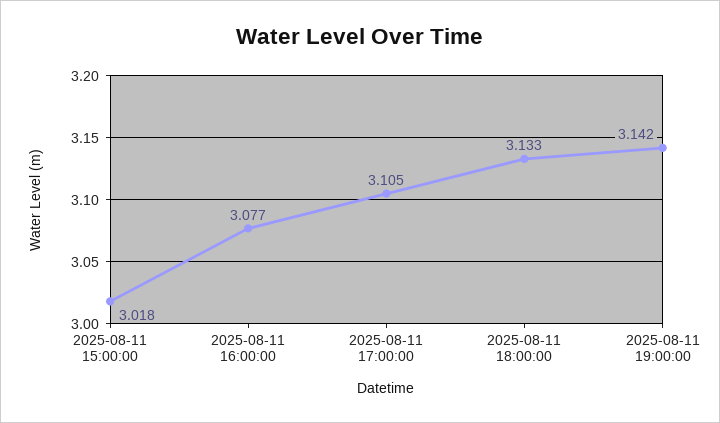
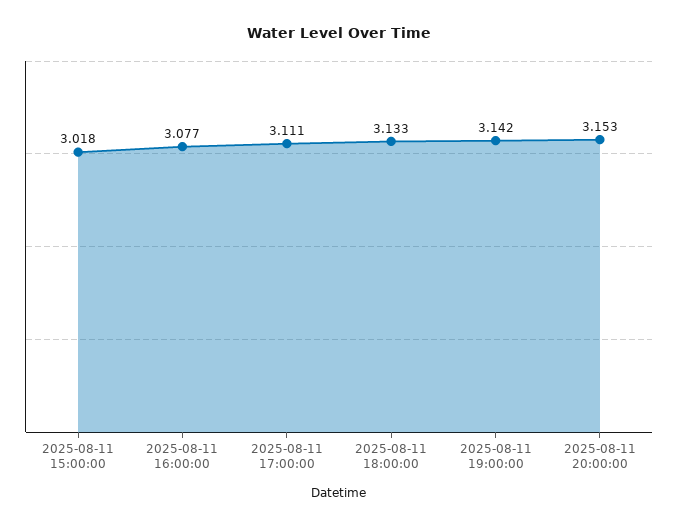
2025-08-11 17:00:00: 3.105 -> 3.111
2025-08-11 20:00:00: none -> 3.153

